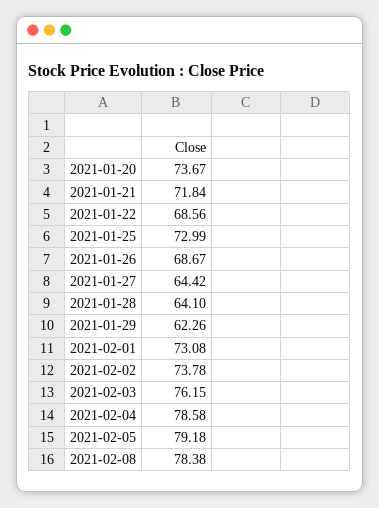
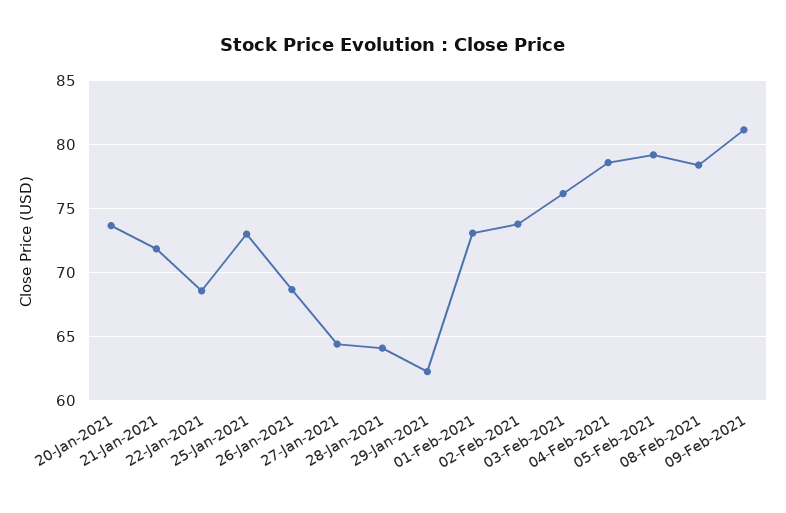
09-Feb-2021: none -> 81

